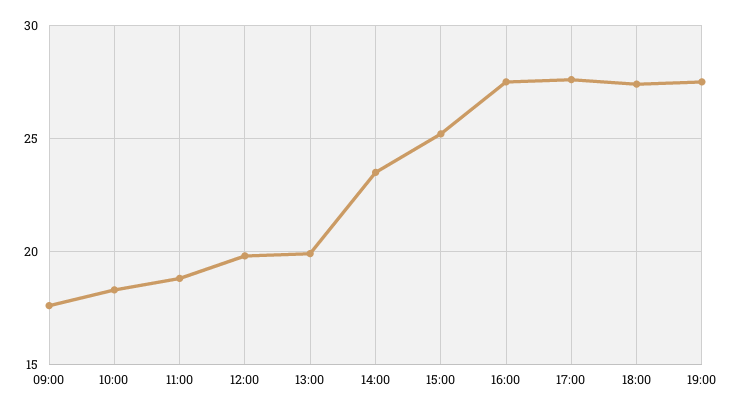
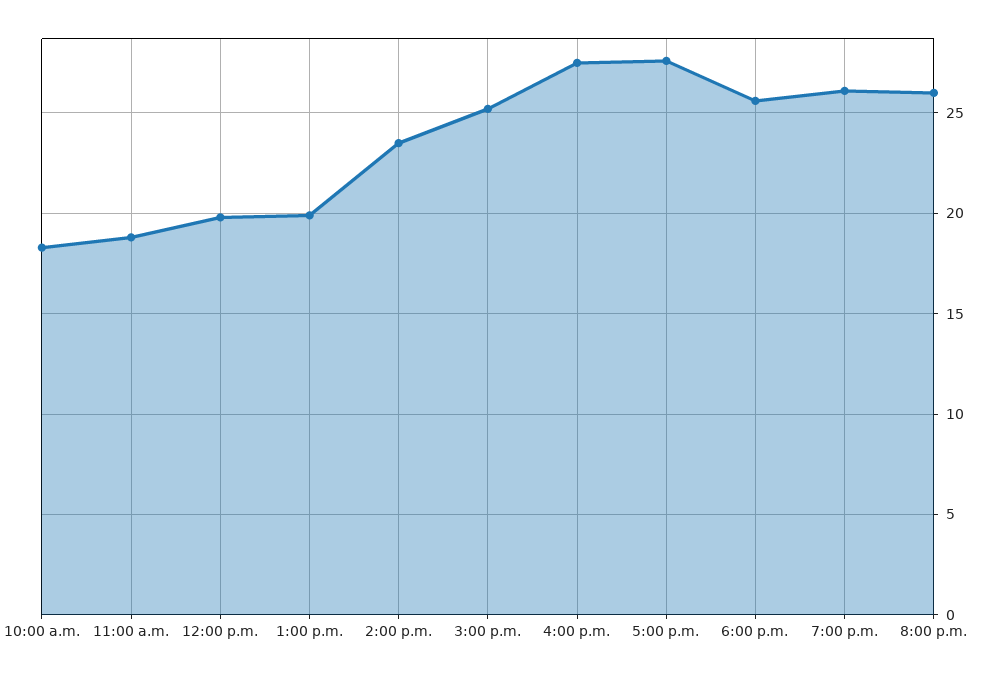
09:00: 17.5 -> none
18:00: 27.5 -> 25.5
19:00: 27.5 -> 26
8:00 p.m.: none -> 26

